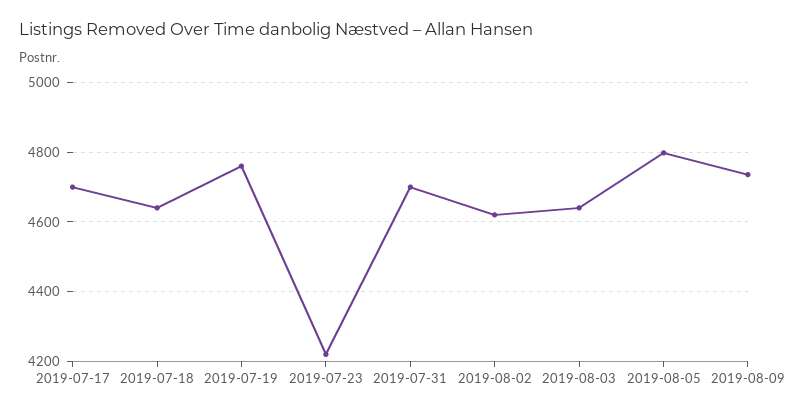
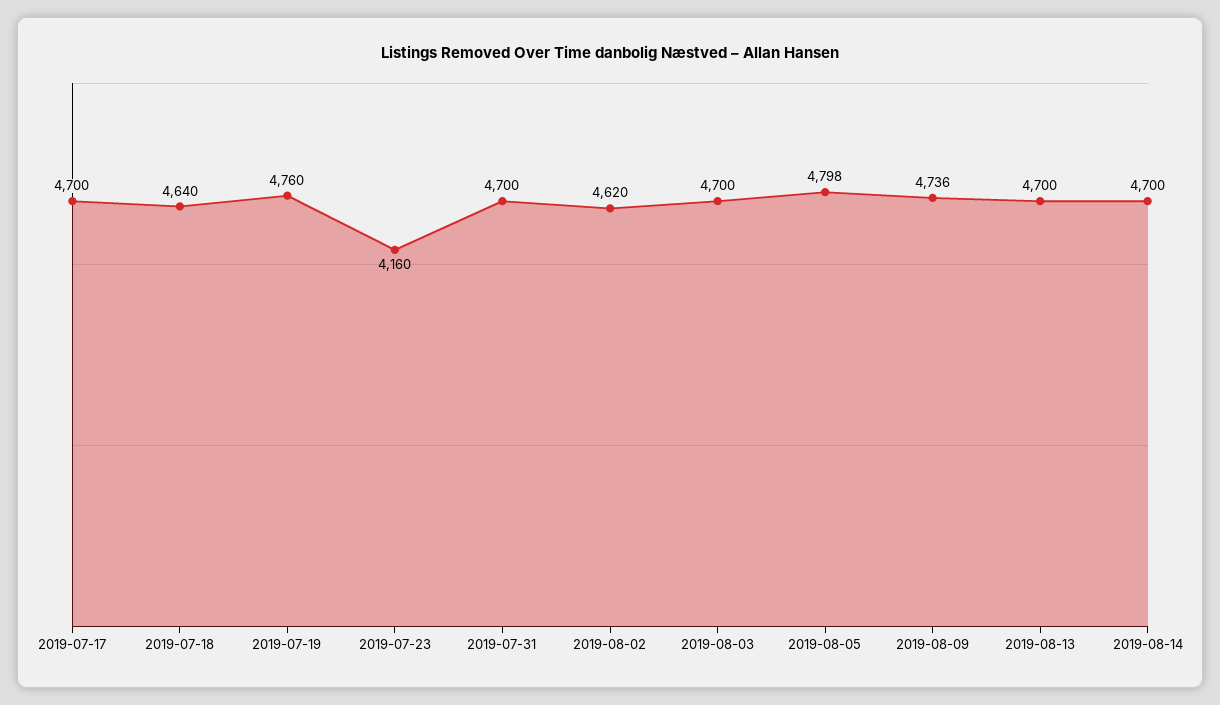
2019-07-23: 4220 -> 4160
2019-08-03: 4640 -> 4700
2019-08-13: none -> 4700
2019-08-14: none -> 4700

